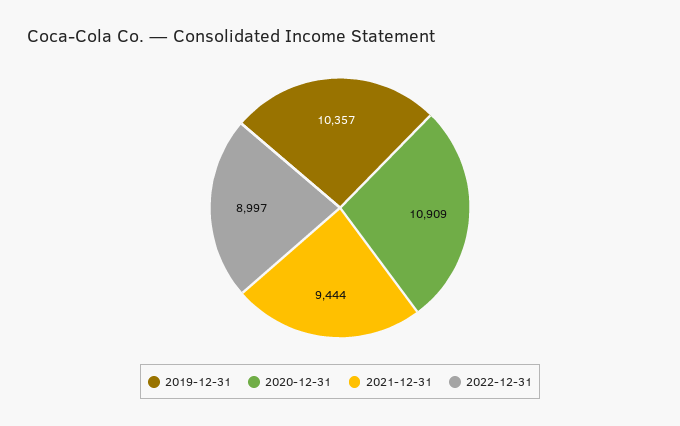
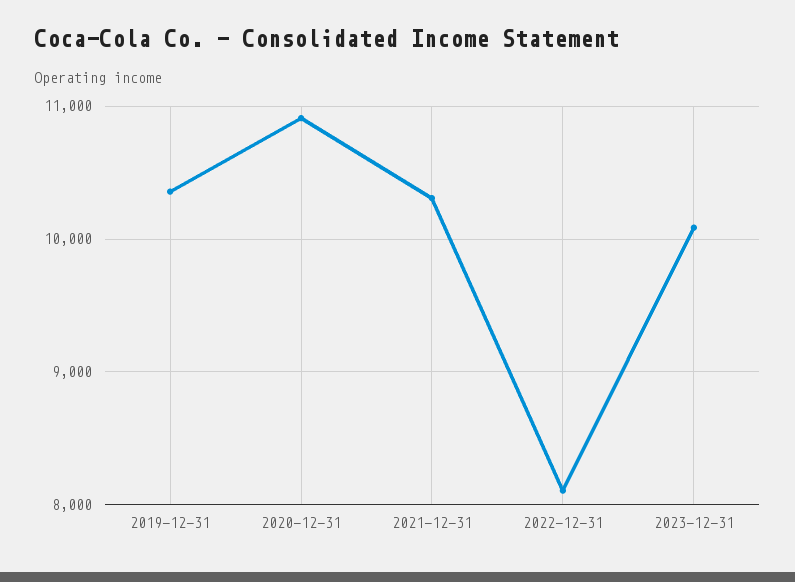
2021-12-31: 9444 -> 10300
2022-12-31: 8997 -> 8100
2023-12-31: none -> 10100

